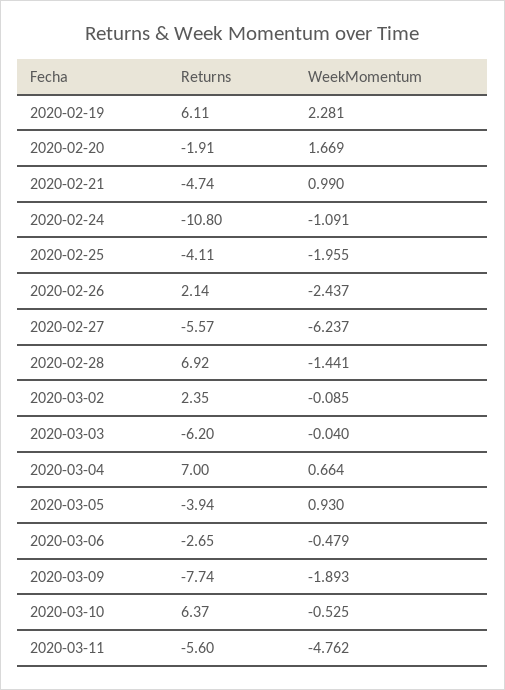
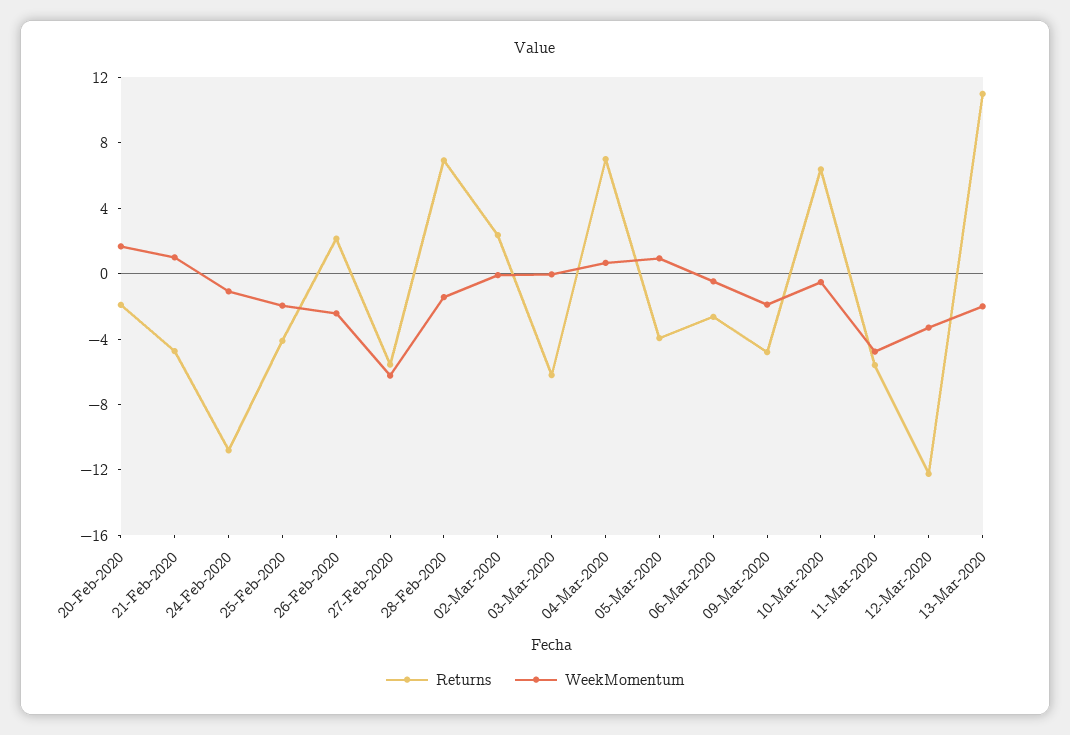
Returns, 2020-02-19: 6.11 -> none
WeekMomentum, 2020-02-19: 2.281 -> none
Returns, 2020-03-09: -7.74 -> -5
Returns, 12-Mar-2020: none -> -12
WeekMomentum, 12-Mar-2020: none -> -3
Returns, 13-Mar-2020: none -> 11
WeekMomentum, 13-Mar-2020: none -> -2

